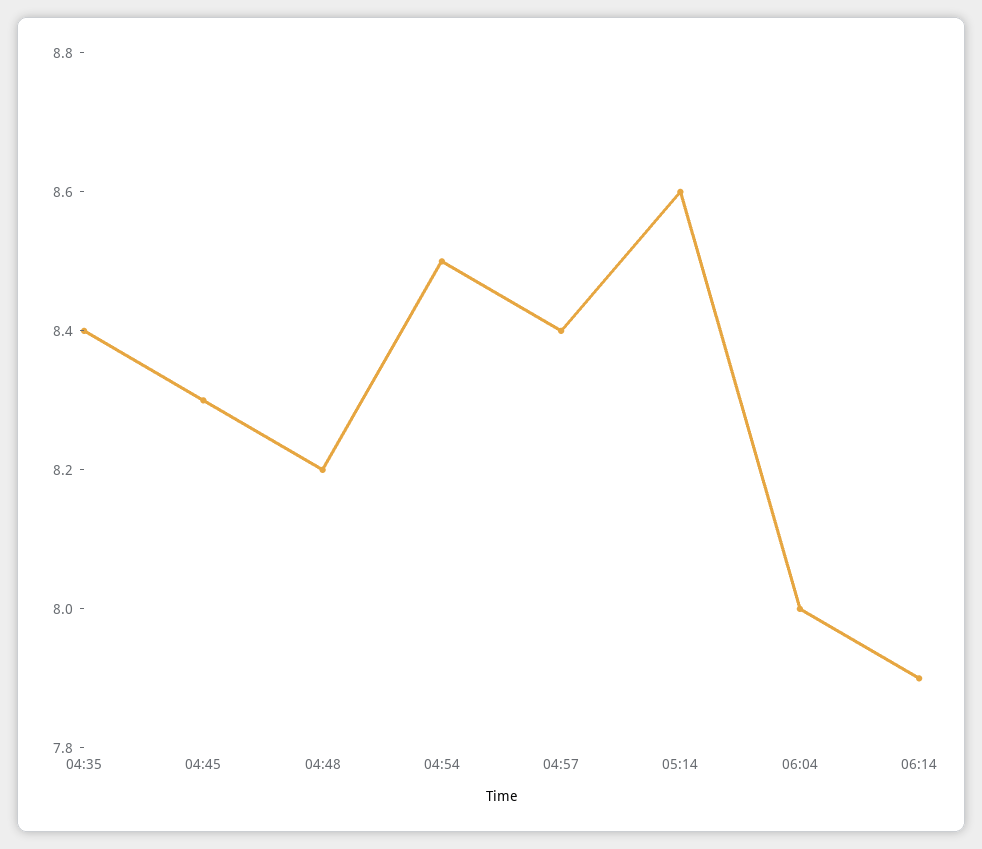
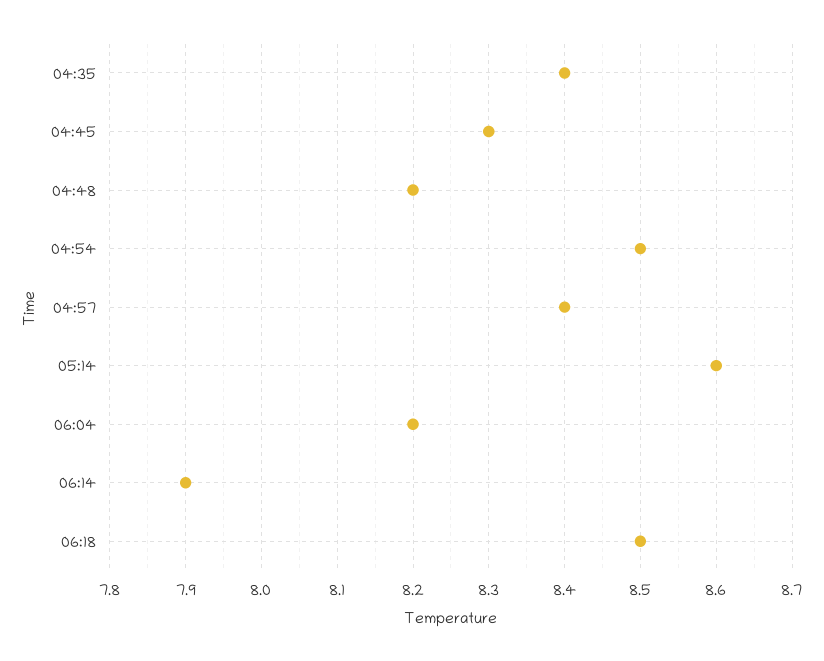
06:04: 8 -> 8.2
06:18: none -> 8.5

